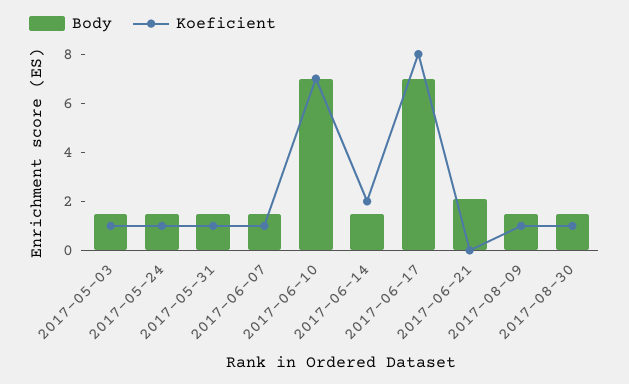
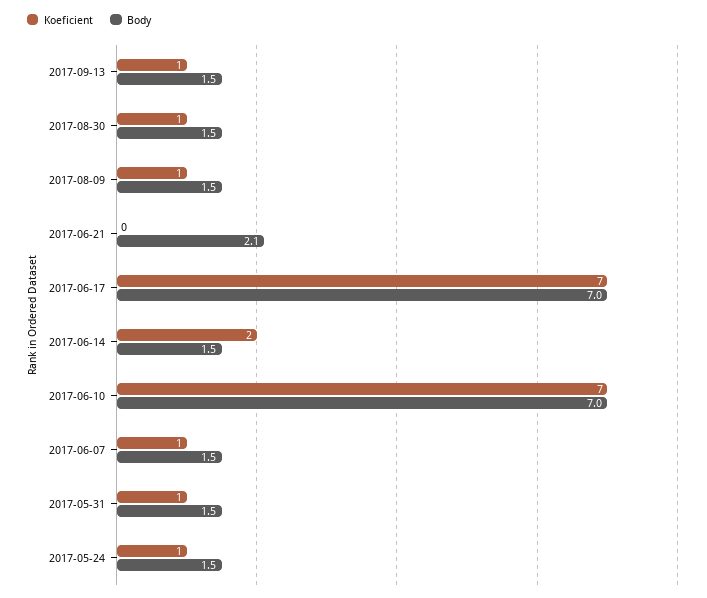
Body, 2017-05-03: 1.5 -> none
Koeficient, 2017-05-03: 1 -> none
Koeficient, 2017-06-17: 8 -> 7
Koeficient, 2017-09-13: none -> 1
Body, 2017-09-13: none -> 1.5

